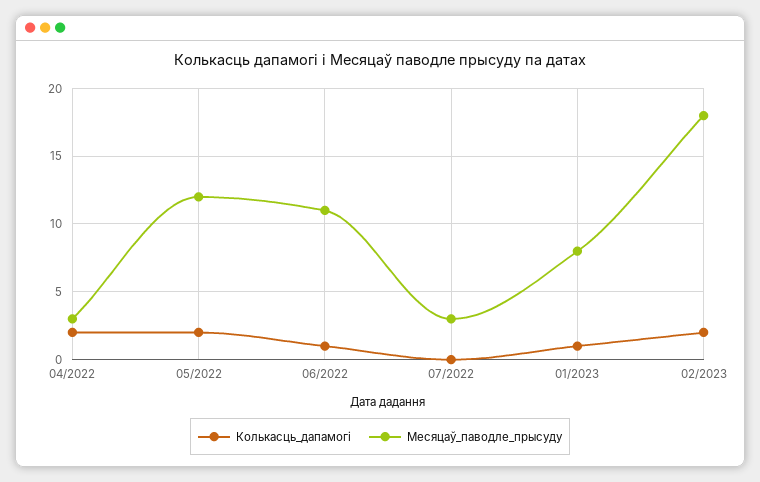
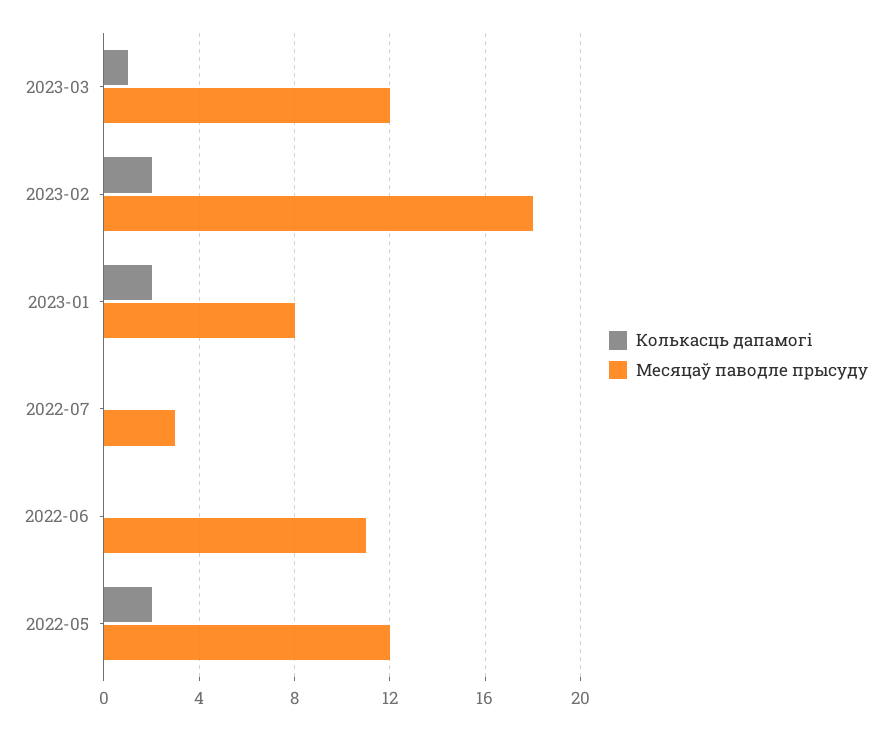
Колькасць_дапамогі, 04/2022: 2 -> none
Месяцаў_паводле_прысуду, 04/2022: 3 -> none
Колькасць_дапамогі, 06/2022: 1 -> 0
Колькасць_дапамогі, 01/2023: 1 -> 2
Колькасць_дапамогі, 2023-03: none -> 1
Месяцаў_паводле_прысуду, 2023-03: none -> 12

